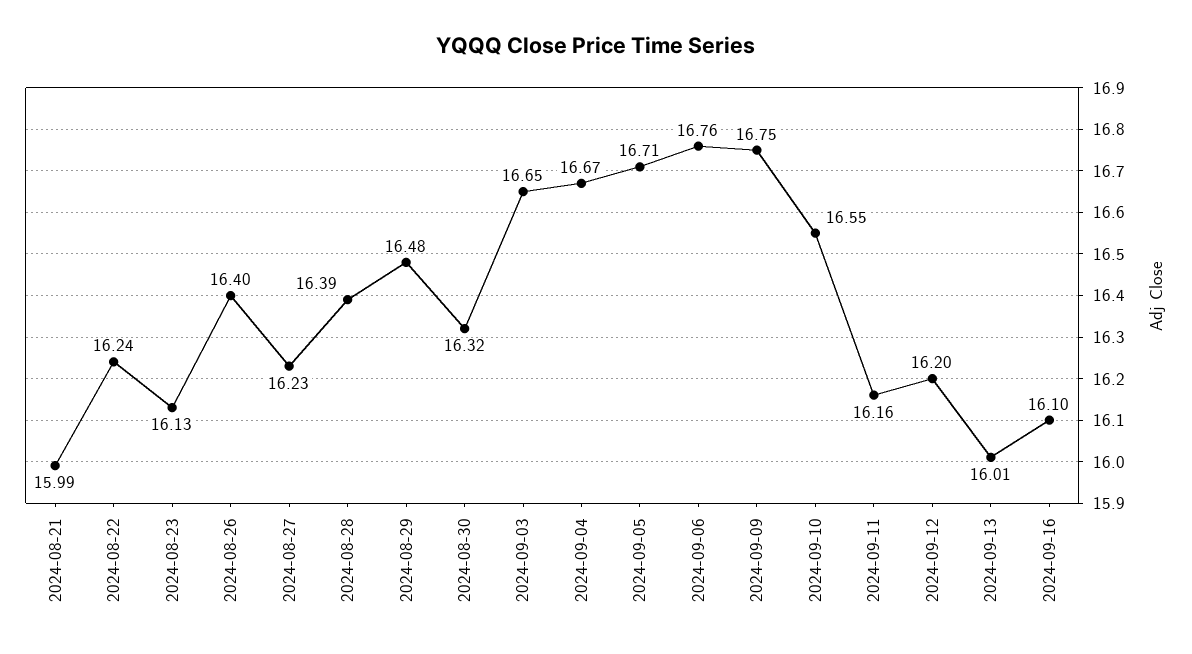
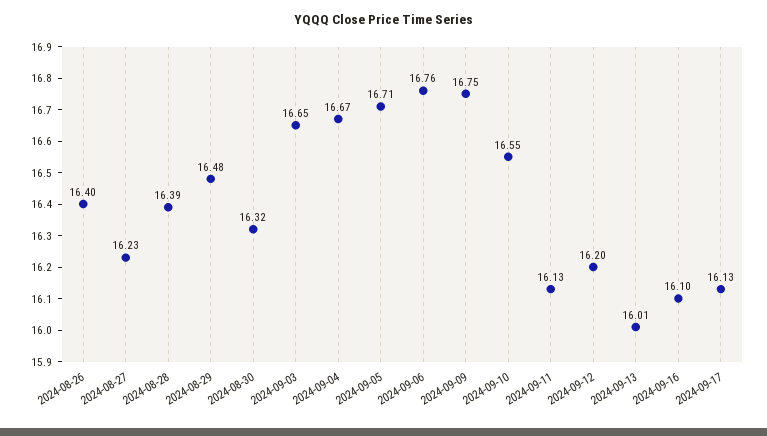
2024-08-21: 15.99 -> none
2024-08-22: 16.24 -> none
2024-08-23: 16.13 -> none
2024-09-11: 16.16 -> 16.13
2024-09-17: none -> 16.13

